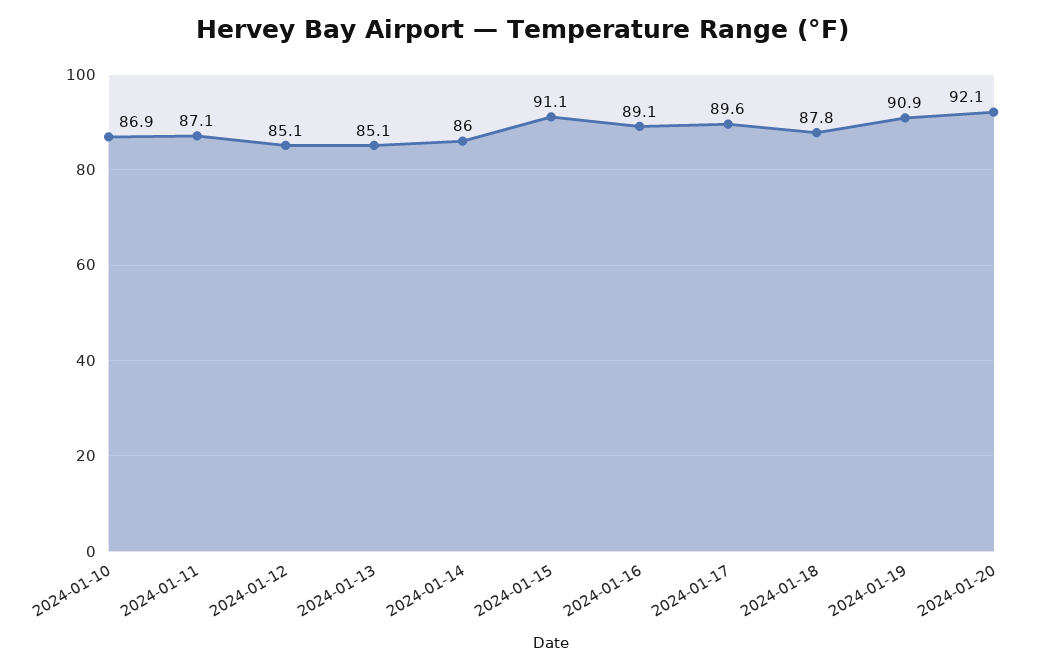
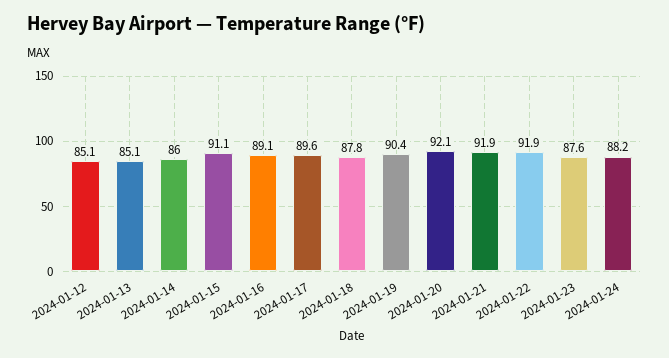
2024-01-10: 86.9 -> none
2024-01-11: 87.1 -> none
2024-01-19: 90.9 -> 90.4
2024-01-21: none -> 91.9
2024-01-22: none -> 91.9
2024-01-23: none -> 87.6
2024-01-24: none -> 88.2

